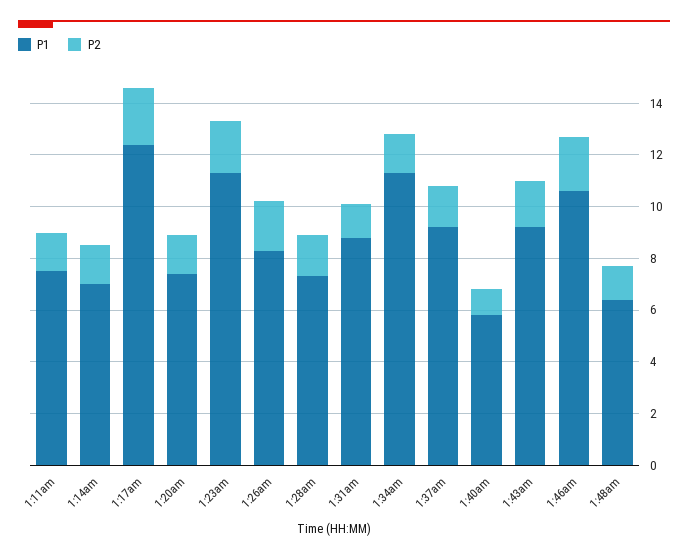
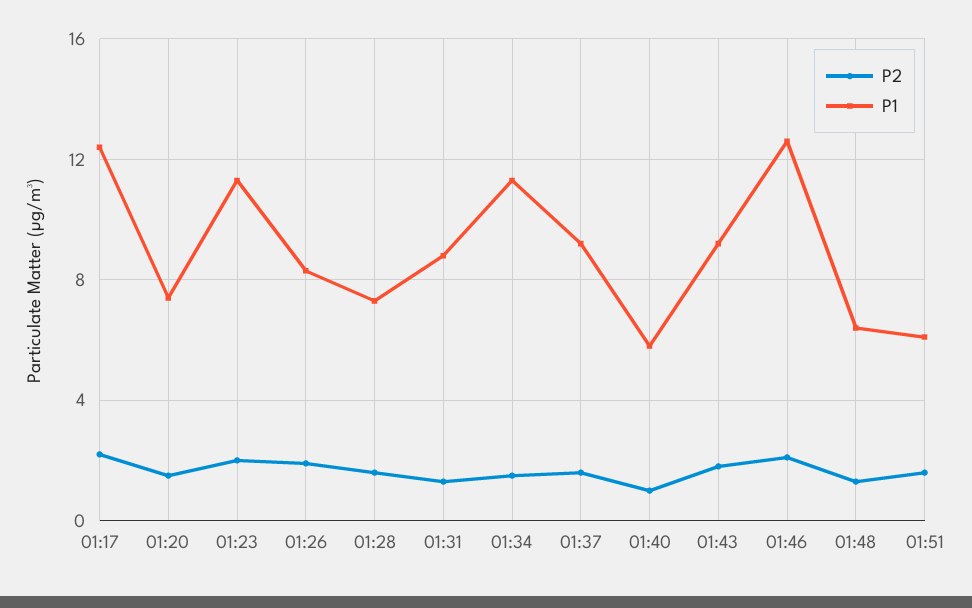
P1, 1:11am: 7.5 -> none
P2, 1:11am: 1.5 -> none
P1, 1:14am: 7 -> none
P2, 1:14am: 1.5 -> none
P1, 1:46am: 10.5 -> 12.5
P2, 01:51: none -> 1.5
P1, 01:51: none -> 6

